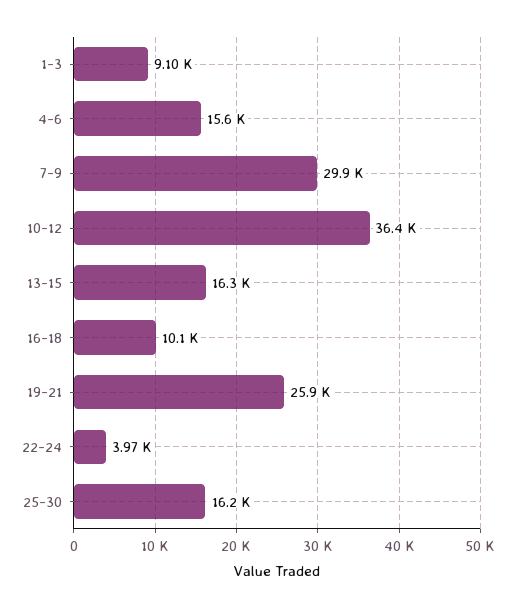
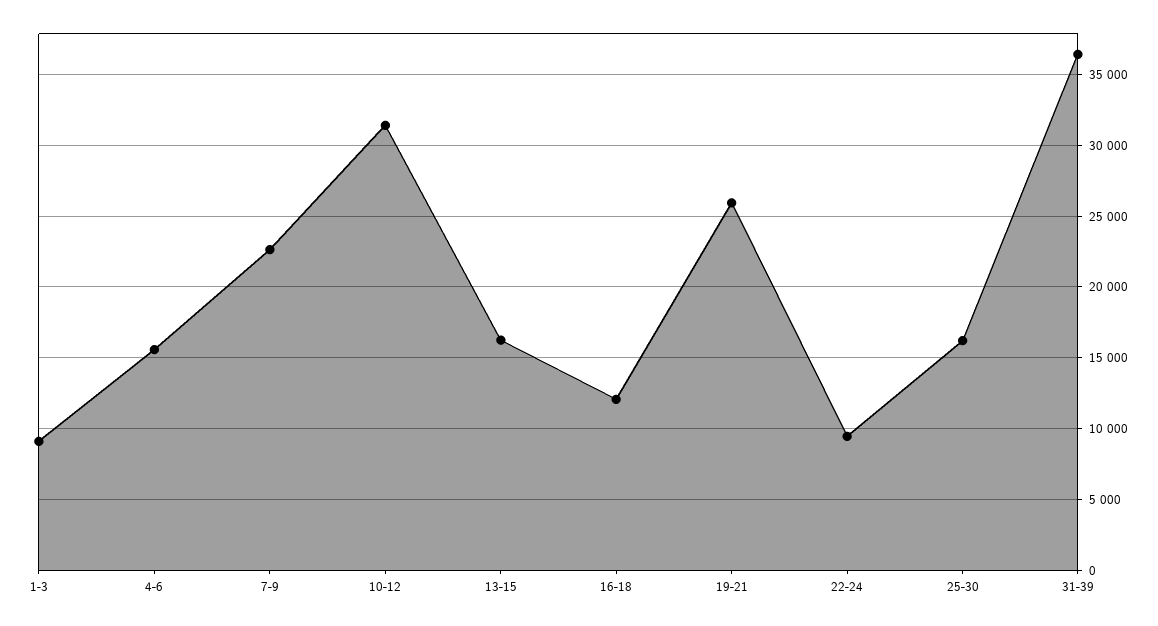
7-9: 29900 -> 22500
10-12: 36400 -> 31500
16-18: 10100 -> 12000
22-24: 3970 -> 9500
31-39: none -> 36500

